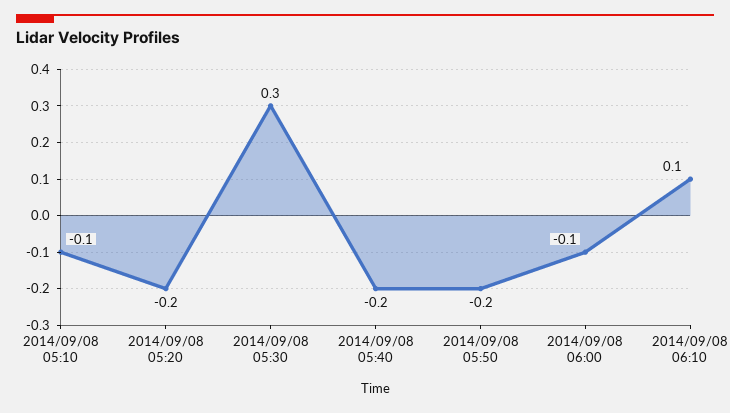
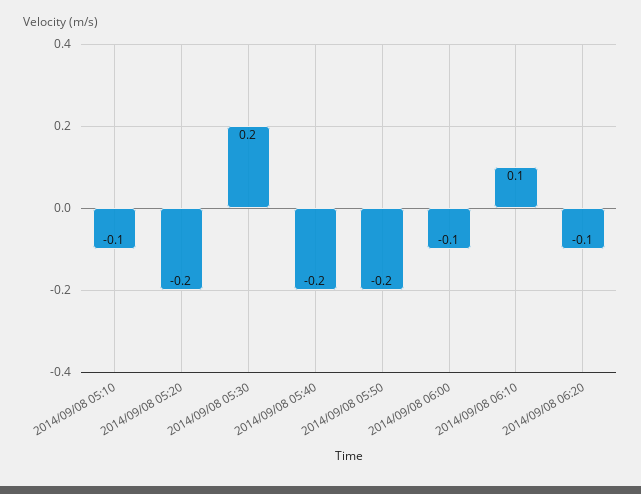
2014/09/08 05:30: 0.3 -> 0.2
2014/09/08 06:20: none -> -0.1

